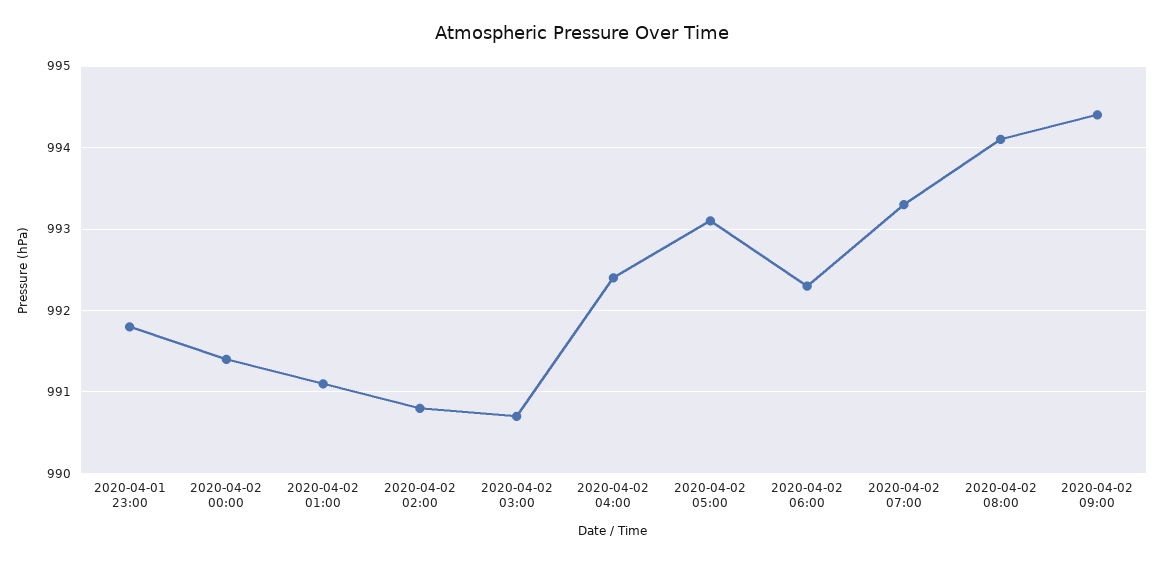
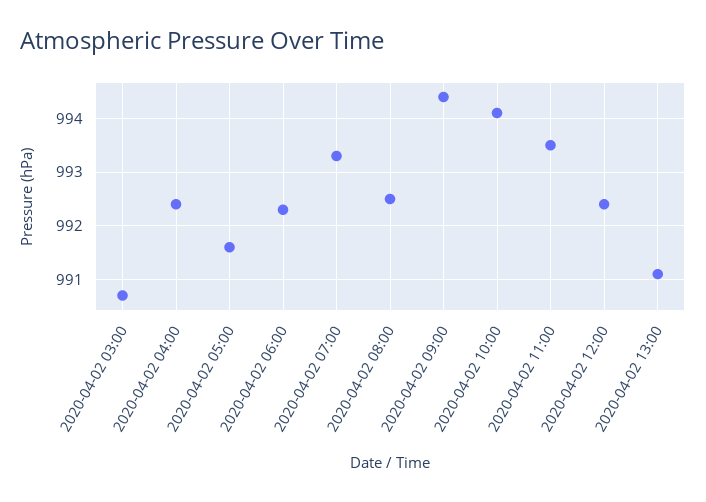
2020-04-01 23:00: 991.8 -> none
2020-04-02 00:00: 991.4 -> none
2020-04-02 01:00: 991.1 -> none
2020-04-02 02:00: 990.8 -> none
2020-04-02 05:00: 993.1 -> 991.5
2020-04-02 08:00: 994.1 -> 992.5
2020-04-02 10:00: none -> 994
2020-04-02 11:00: none -> 993.5
2020-04-02 12:00: none -> 992.5
2020-04-02 13:00: none -> 991

